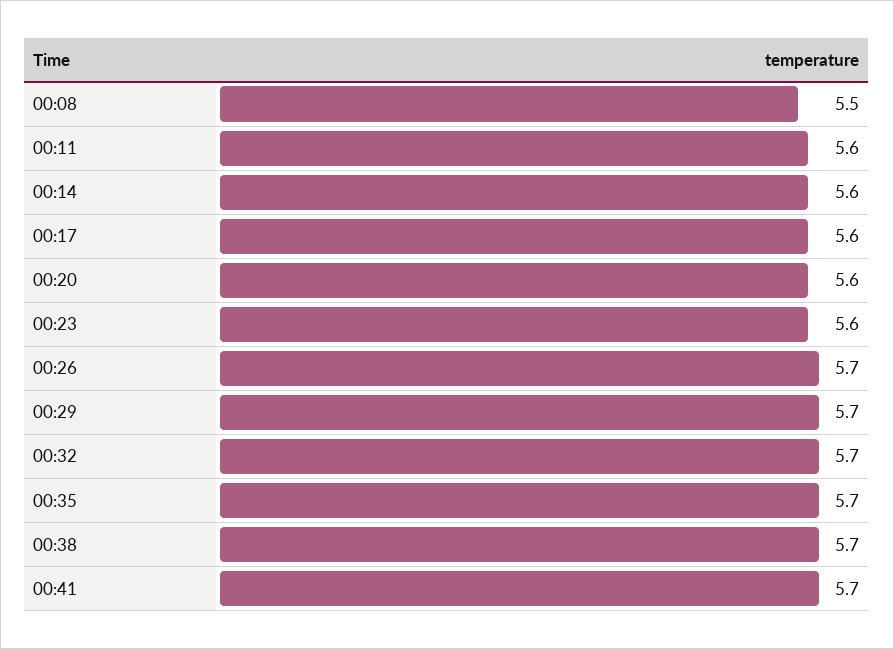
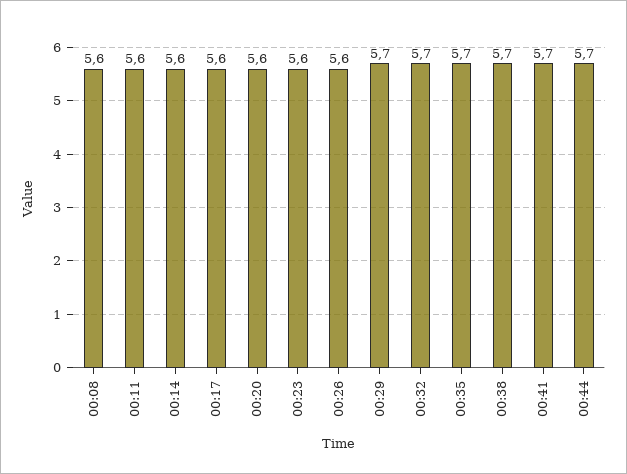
00:08: 5.5 -> 5.6
00:26: 5.7 -> 5.6
00:44: none -> 5.7

